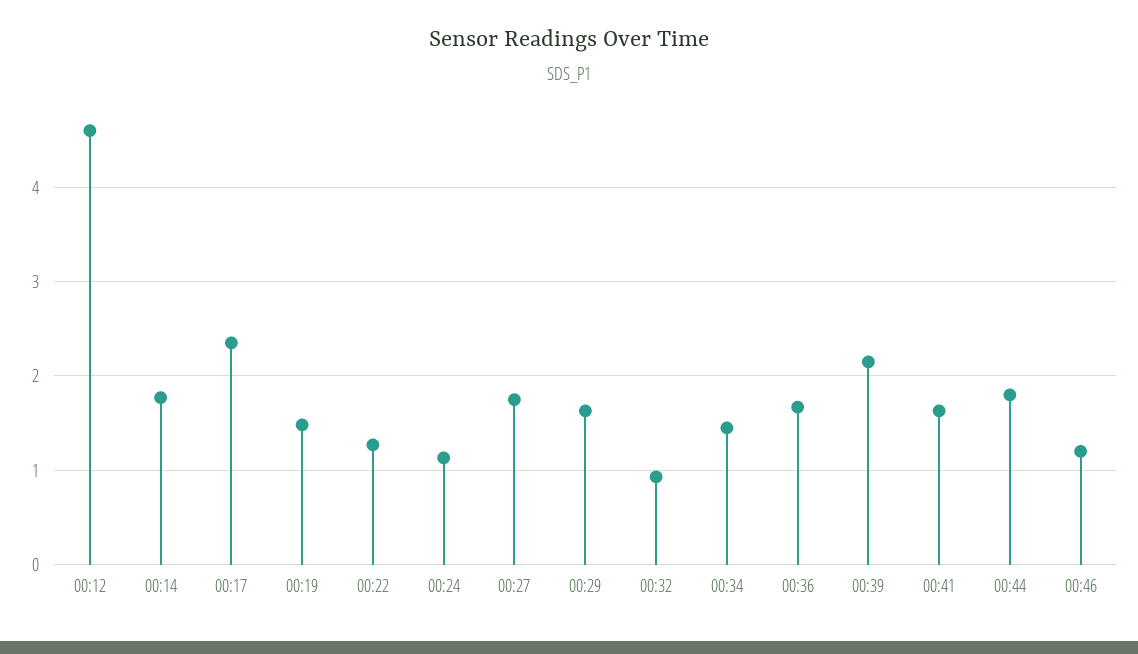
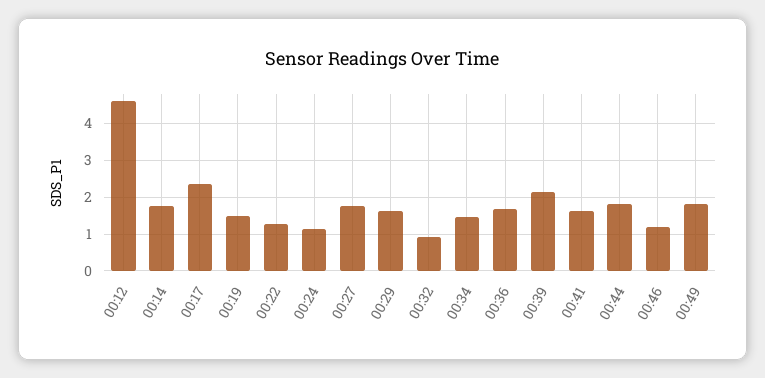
00:49: none -> 1.8

